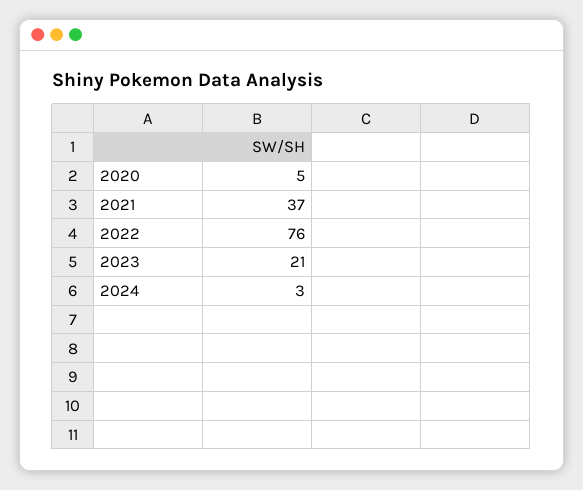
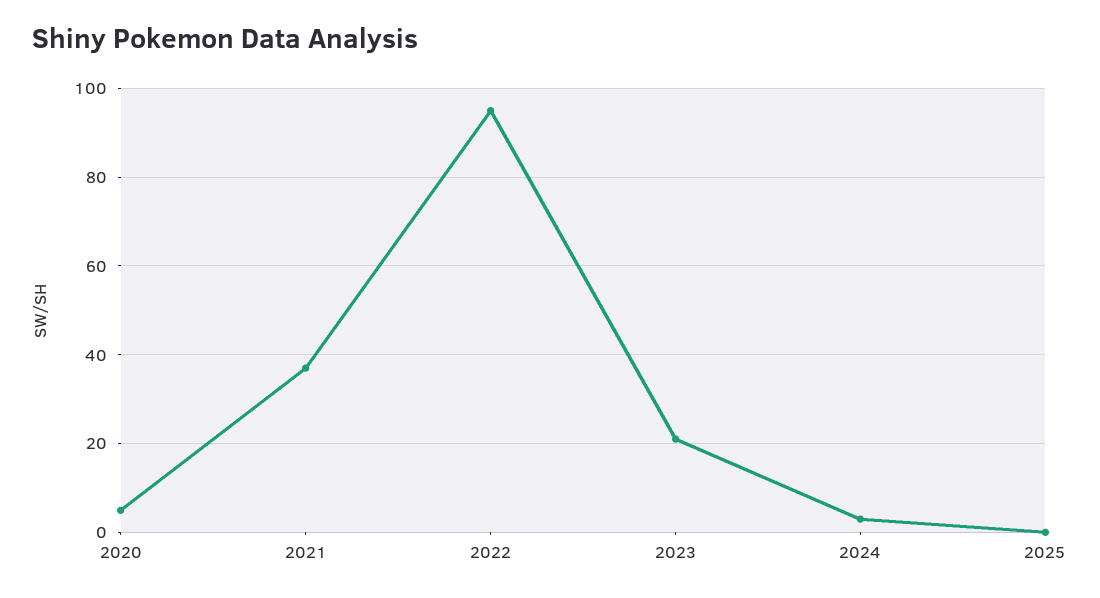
2022: 76 -> 95
2025: none -> 0

